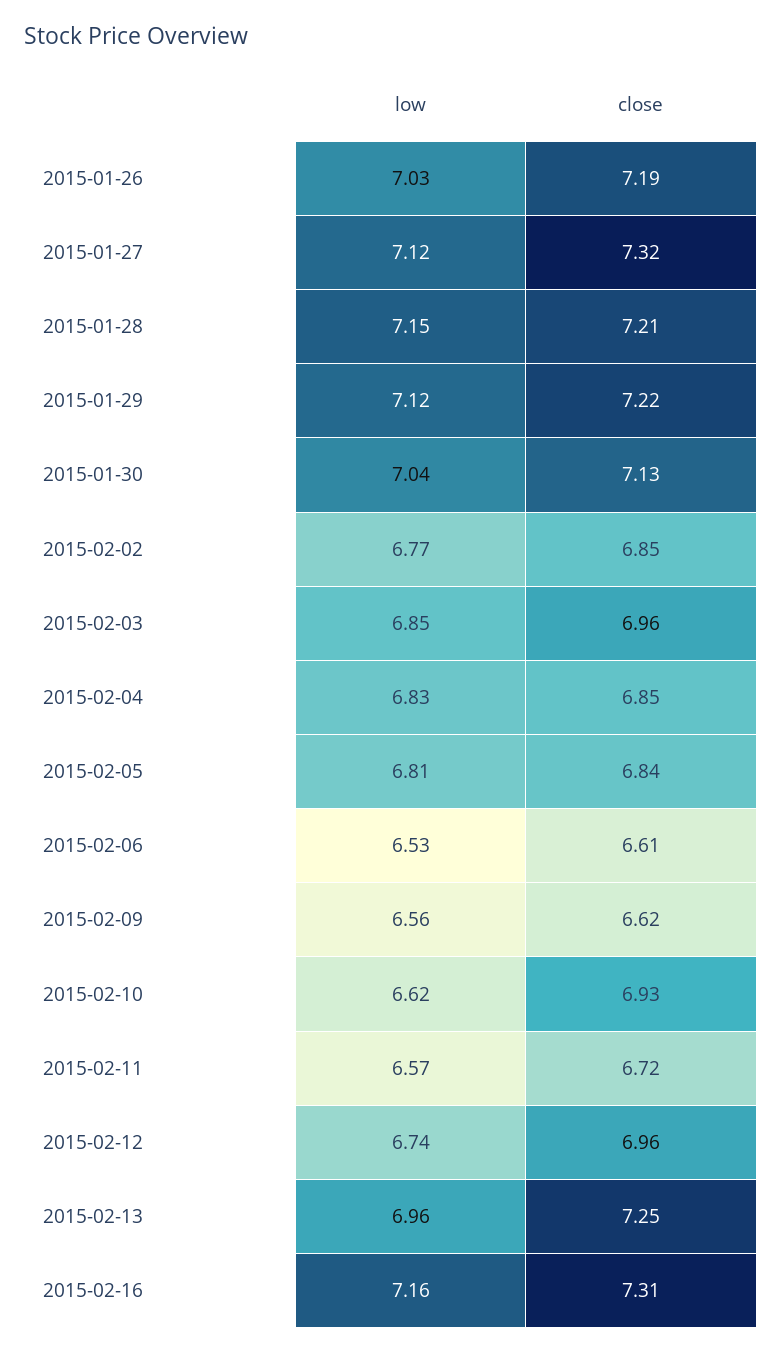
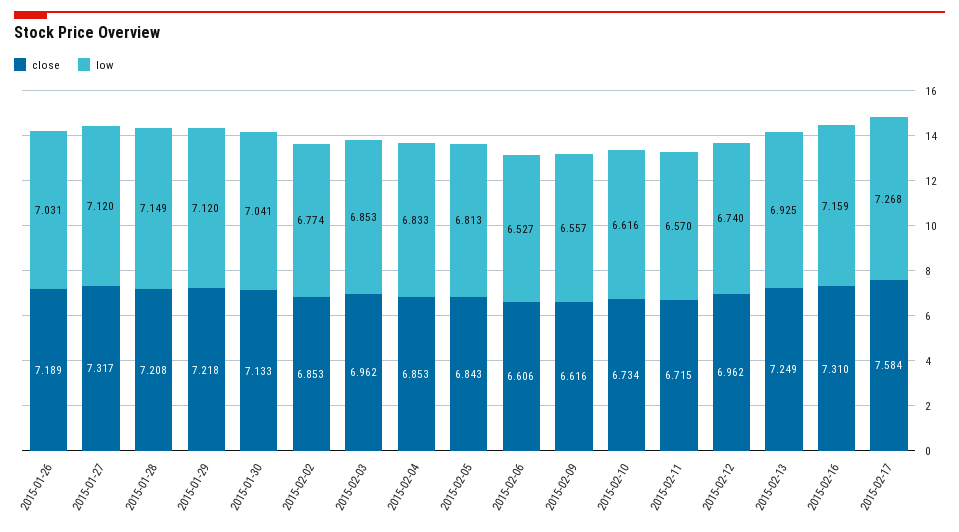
close, 2015-02-10: 6.93 -> 6.734
low, 2015-02-13: 6.96 -> 6.925
close, 2015-02-17: none -> 7.584
low, 2015-02-17: none -> 7.268

